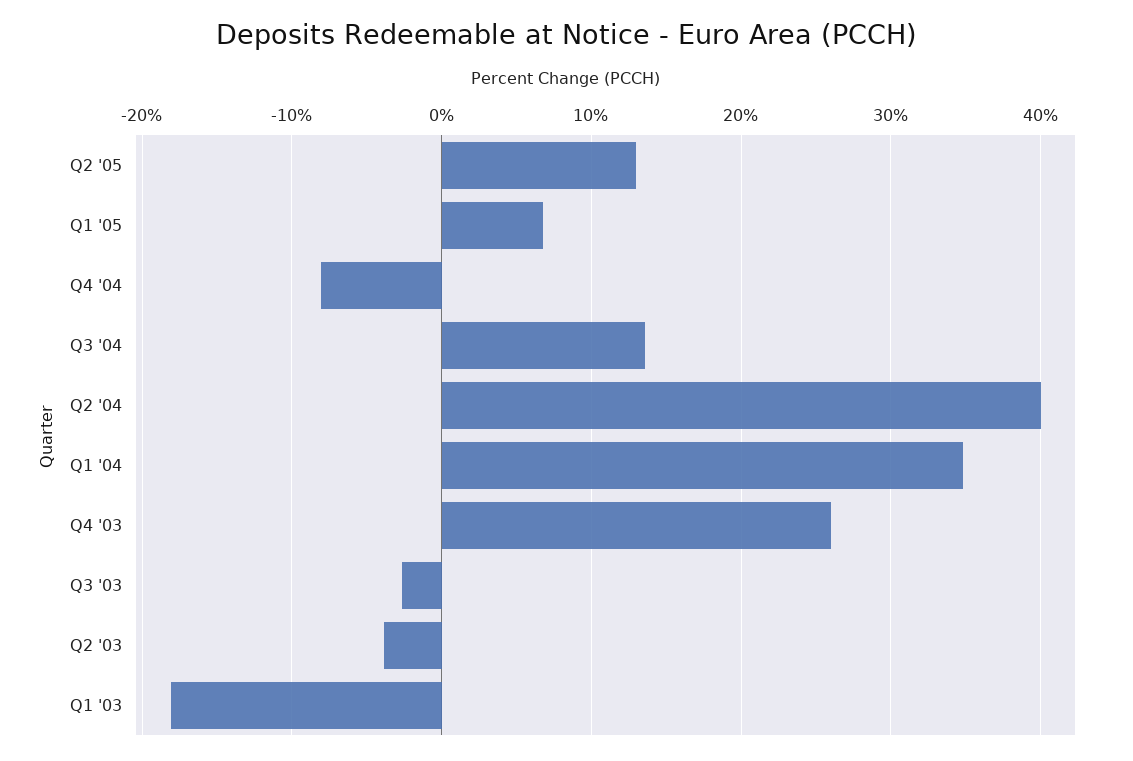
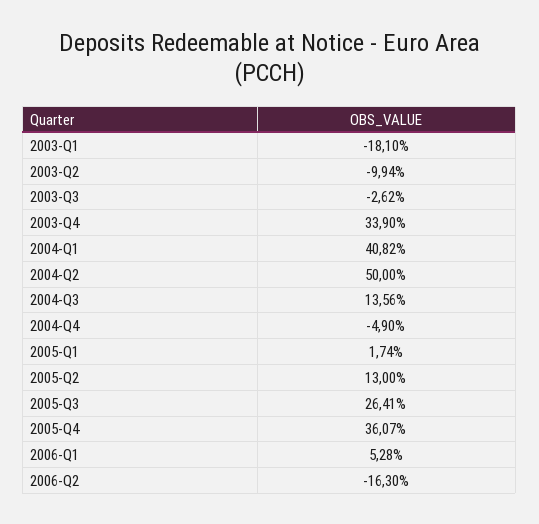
Q1 '05: 7 -> 1.74
Q4 '04: -8 -> -4.9
Q2 '04: 40 -> 50
Q1 '04: 35 -> 40.82
Q4 '03: 26 -> 33.9
Q2 '03: -4 -> -9.94
2005-Q3: none -> 26.41
2005-Q4: none -> 36.07
2006-Q1: none -> 5.28
2006-Q2: none -> -16.3

